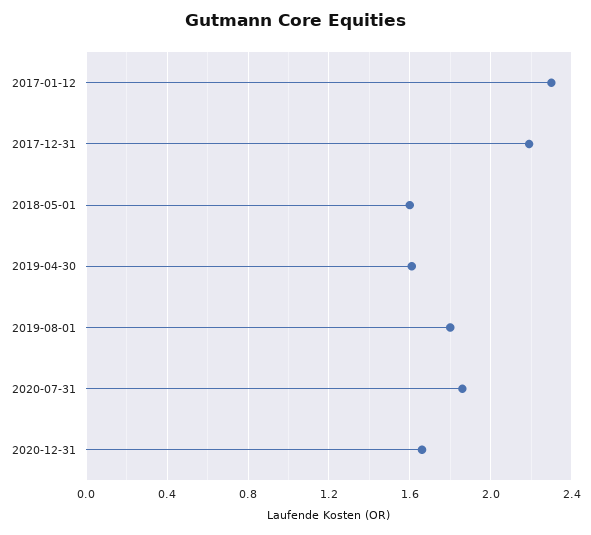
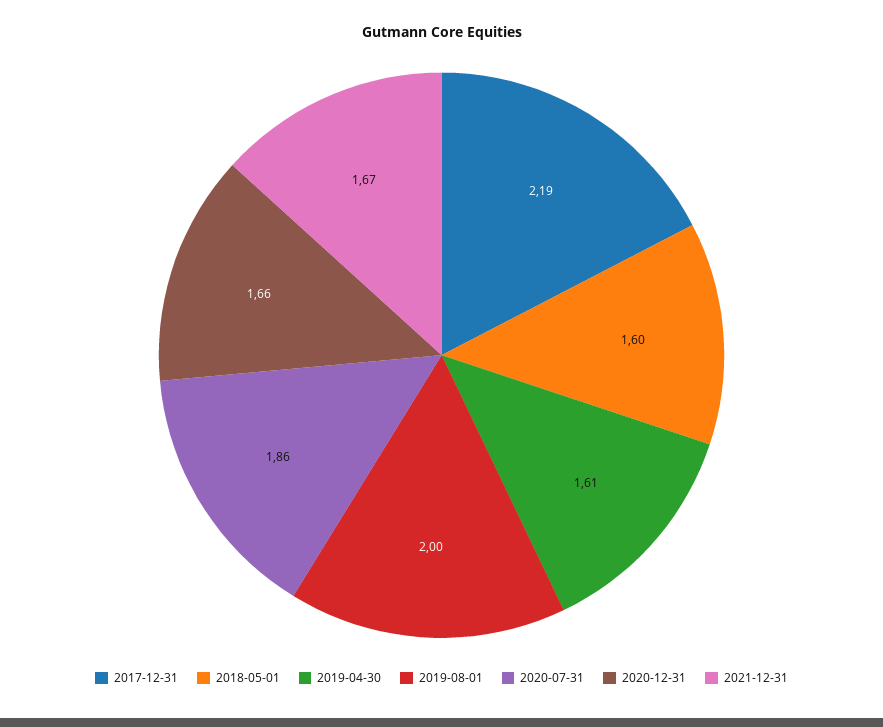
2017-01-12: 2.3 -> none
2019-08-01: 1.8 -> 2
2021-12-31: none -> 1.67

